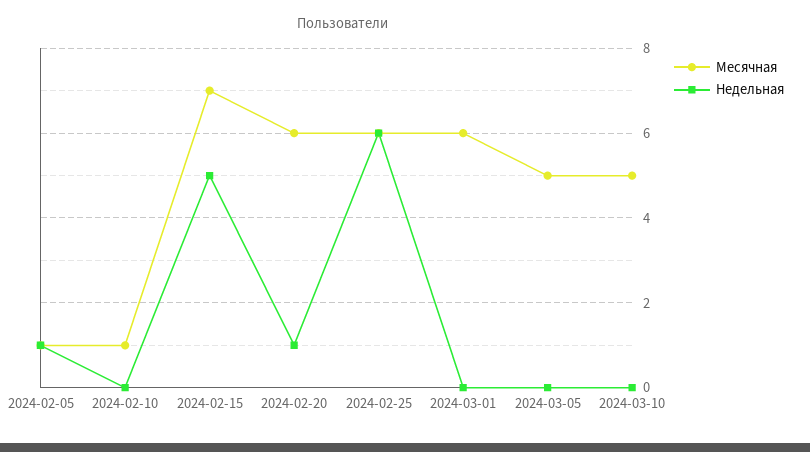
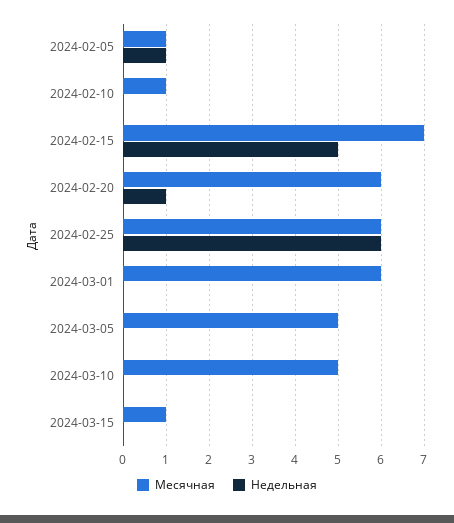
Месячная, 2024-03-15: none -> 1
Недельная, 2024-03-15: none -> 0

